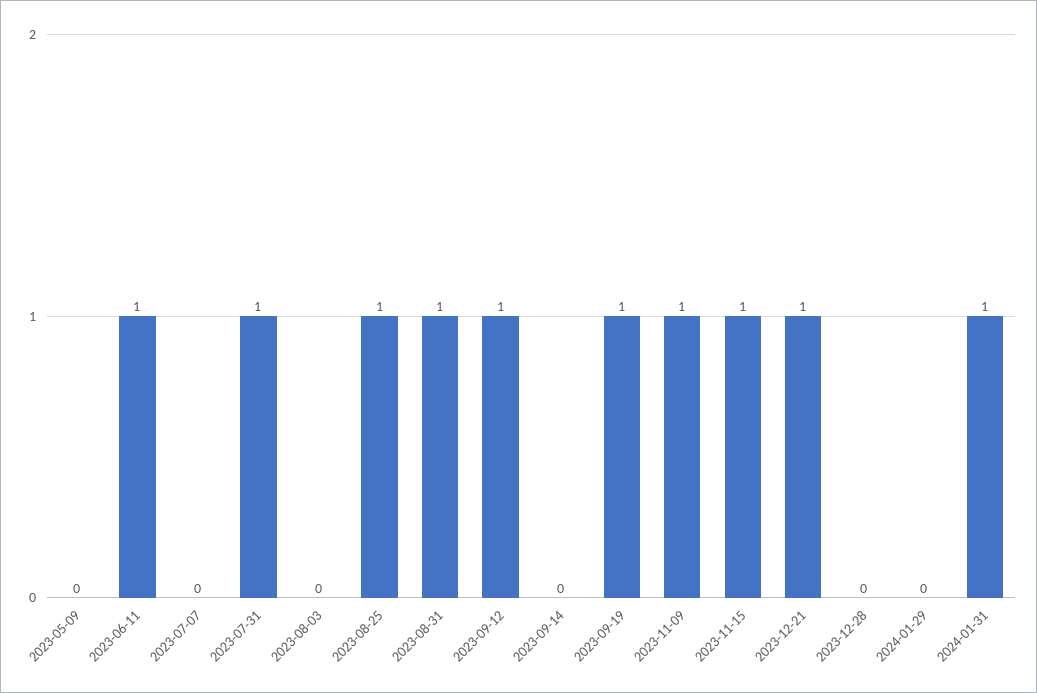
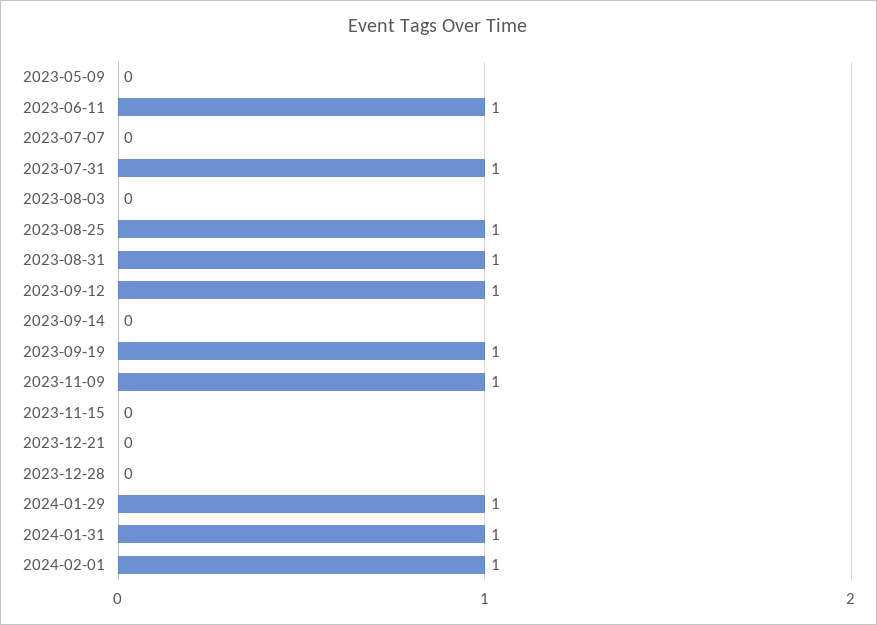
2023-11-15: 1 -> 0
2023-12-21: 1 -> 0
2024-01-29: 0 -> 1
2024-02-01: none -> 1

